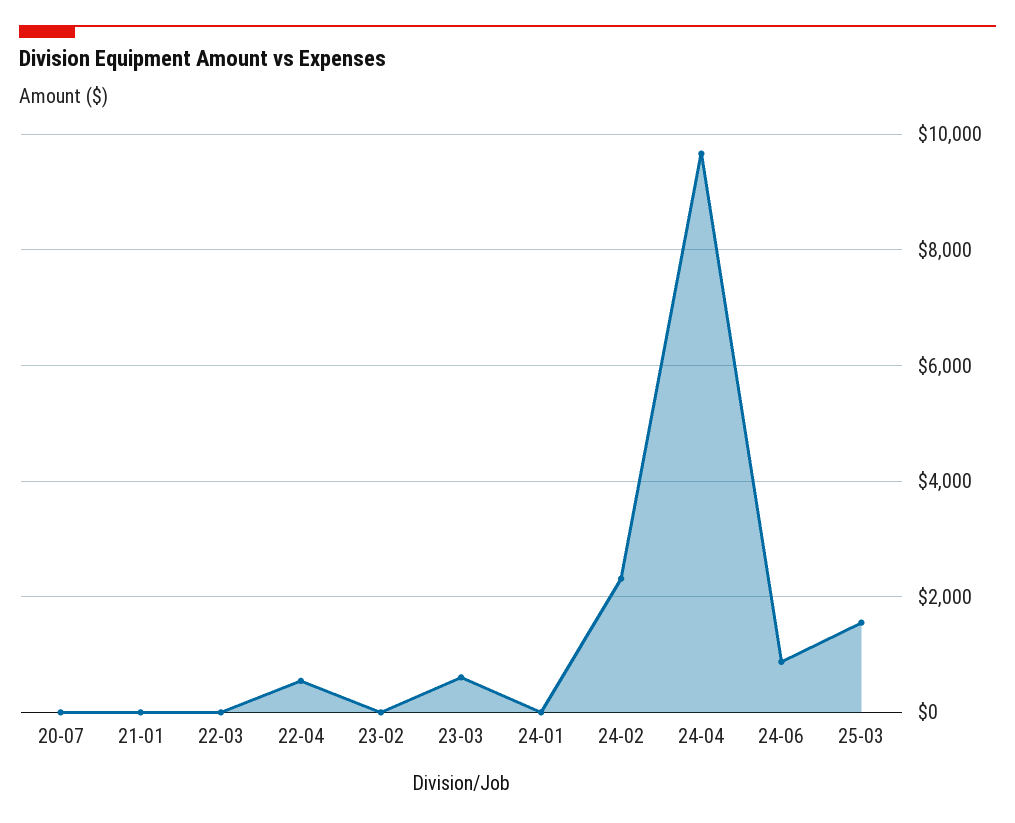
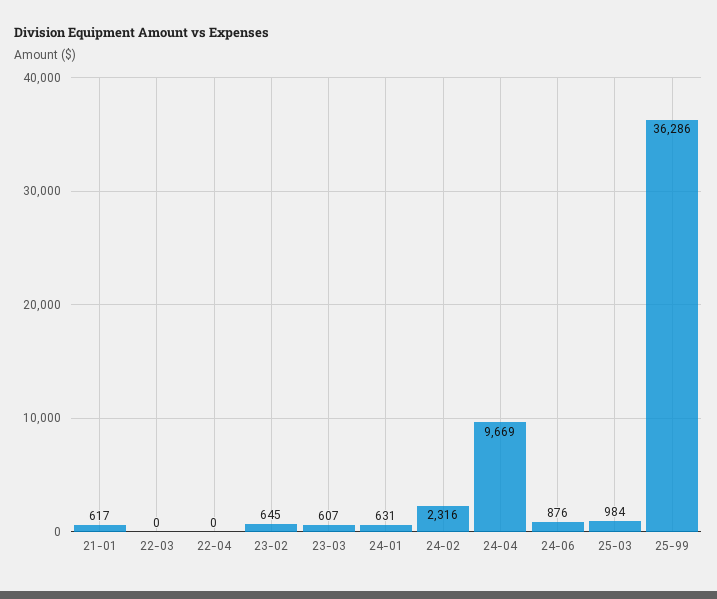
20-07: 0 -> none
21-01: 0 -> 617
22-04: 600 -> 0
23-02: 0 -> 645
24-01: 0 -> 631
25-03: 1600 -> 984
25-99: none -> 36286

